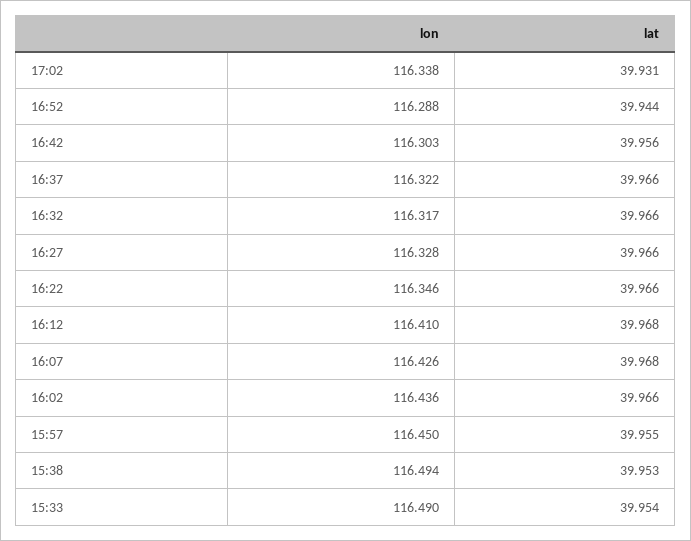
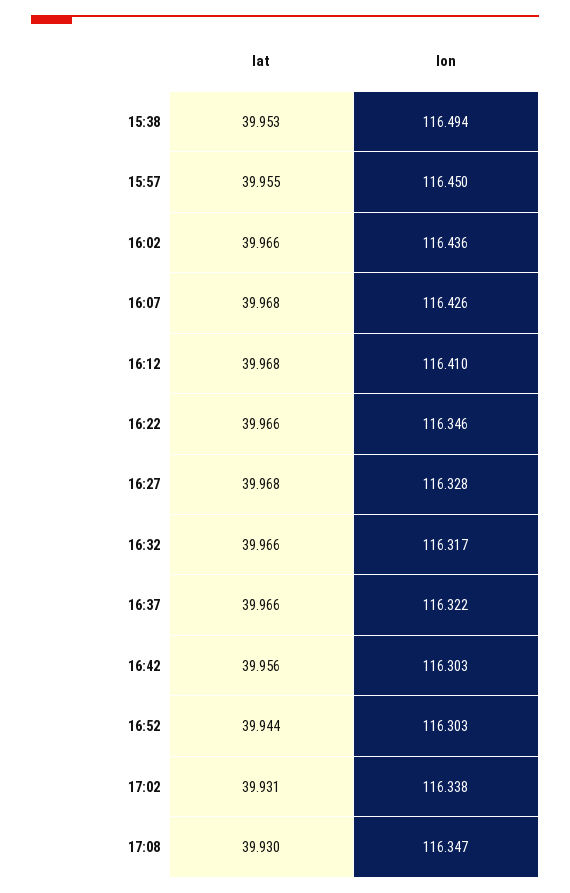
lon, 16:52: 116.288 -> 116.303
lat, 16:27: 39.966 -> 39.968
lon, 15:33: 116.49 -> none
lat, 15:33: 39.954 -> none
lat, 17:08: none -> 39.93
lon, 17:08: none -> 116.347

